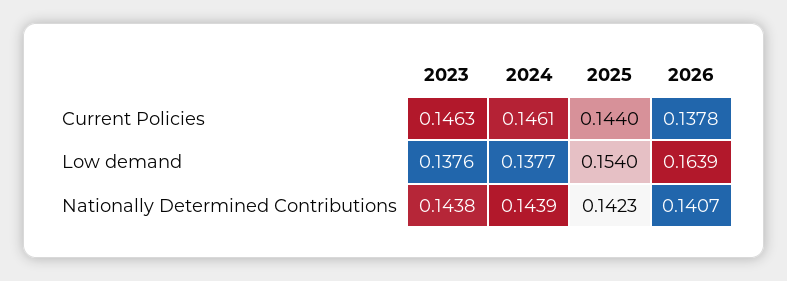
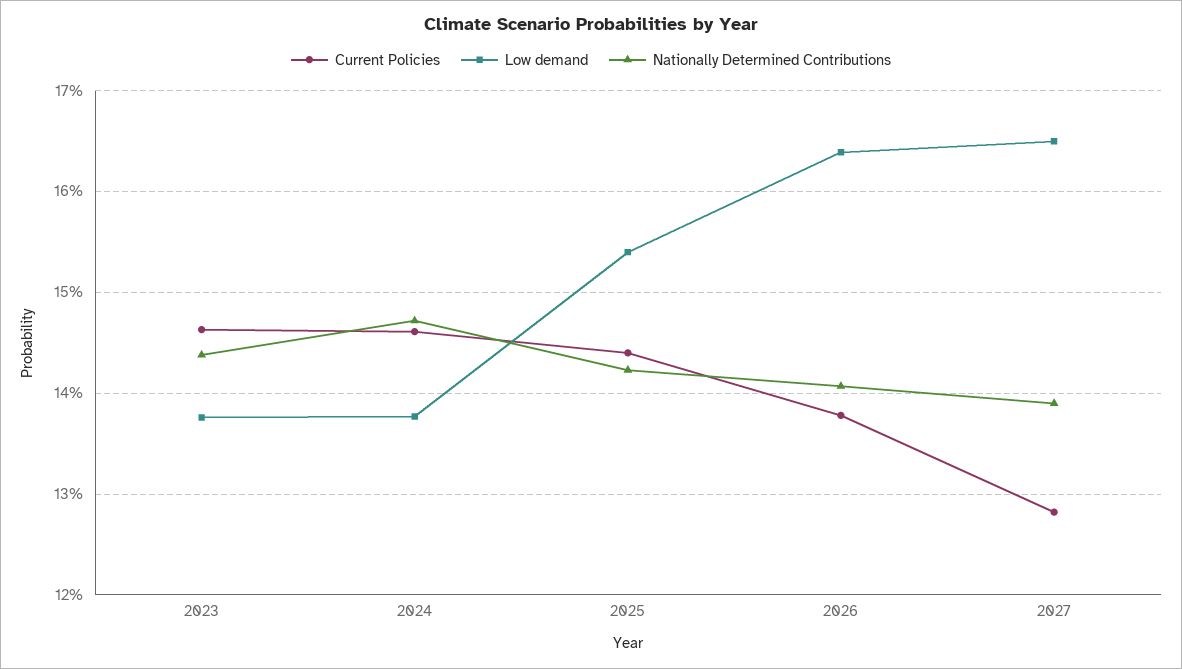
Nationally Determined Contributions, 2024: 0.1439 -> 0.147
Current Policies, 2027: none -> 0.128
Low demand, 2027: none -> 0.165
Nationally Determined Contributions, 2027: none -> 0.139

